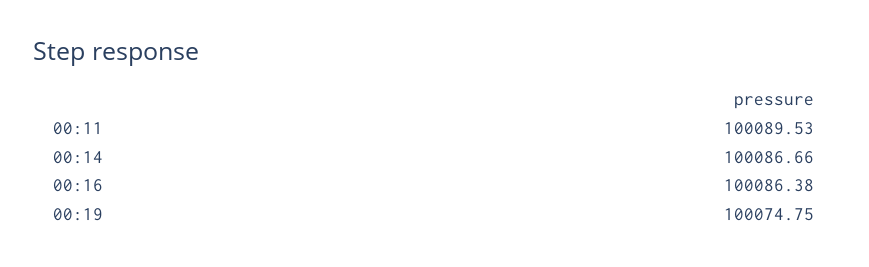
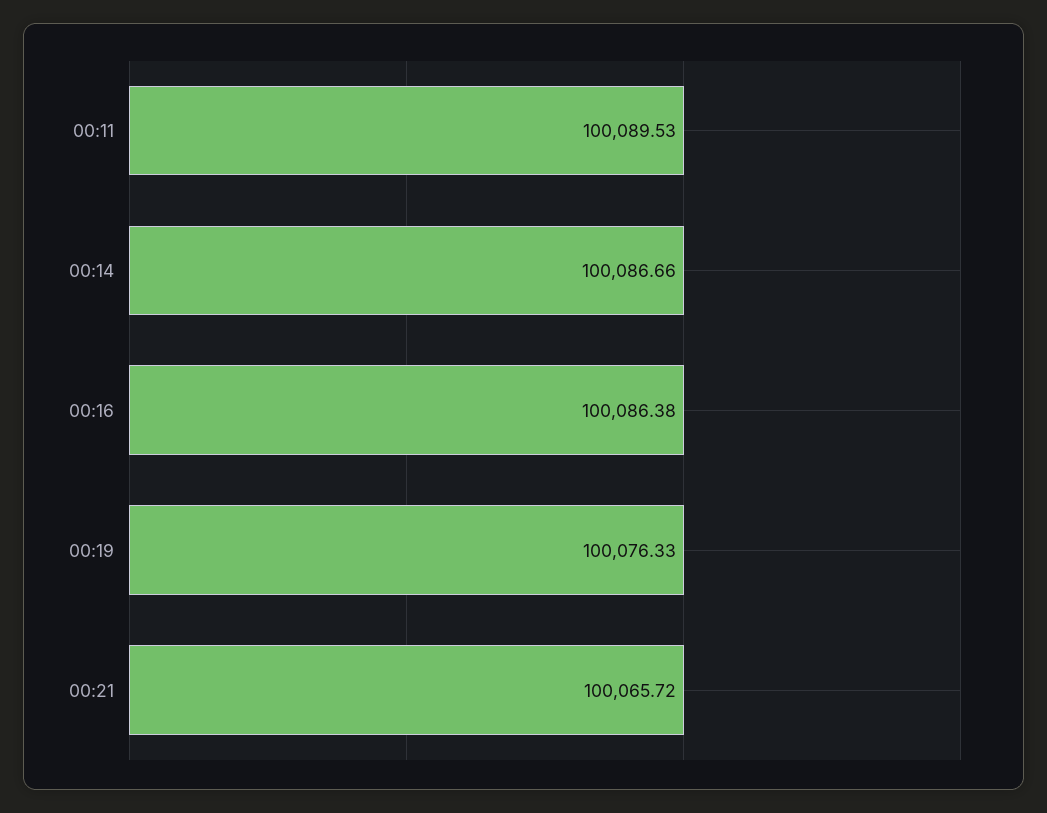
00:19: 100074.75 -> 100076.33
00:21: none -> 100065.72

